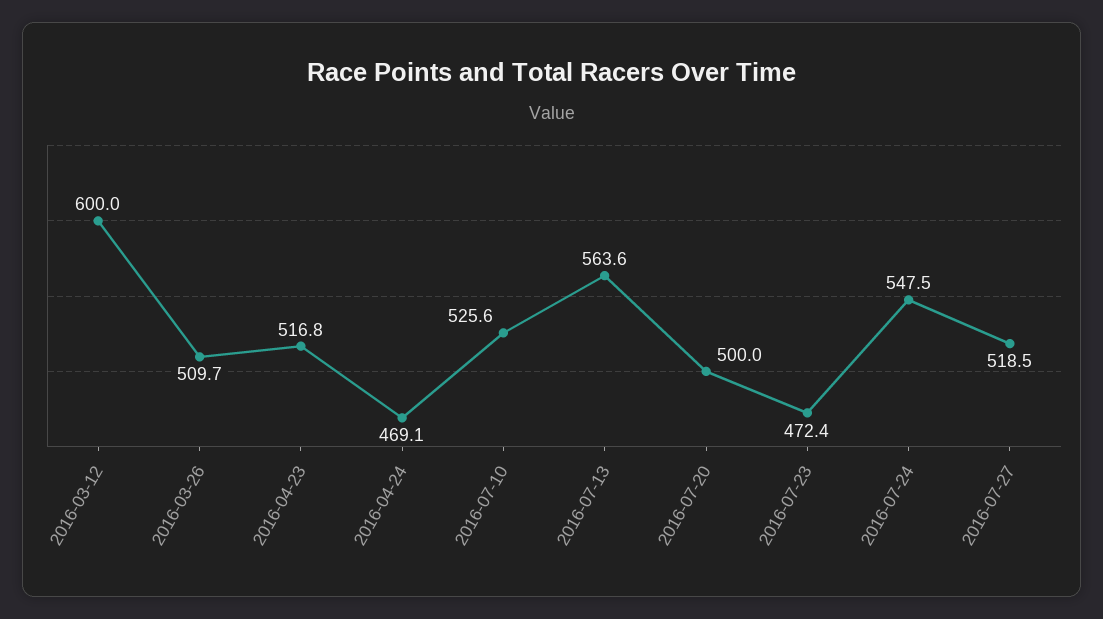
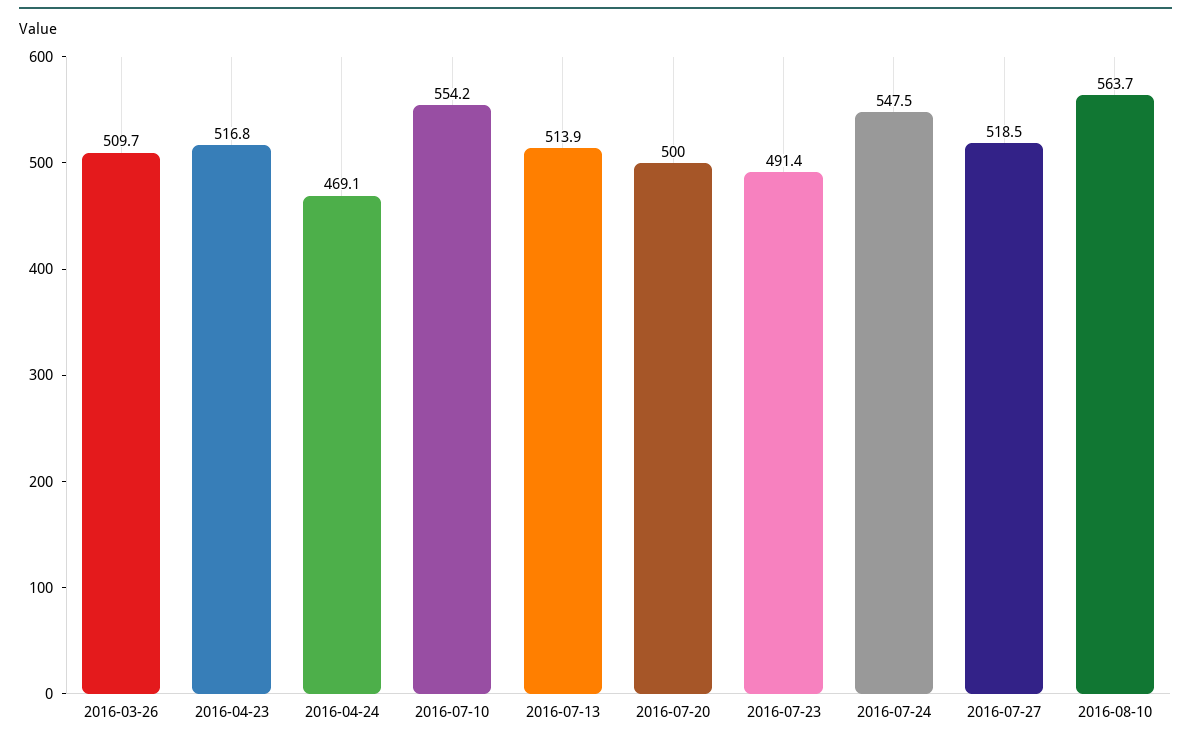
2016-03-12: 600 -> none
2016-07-10: 525.6 -> 554.2
2016-07-13: 563.6 -> 513.9
2016-07-23: 472.4 -> 491.4
2016-08-10: none -> 563.7

